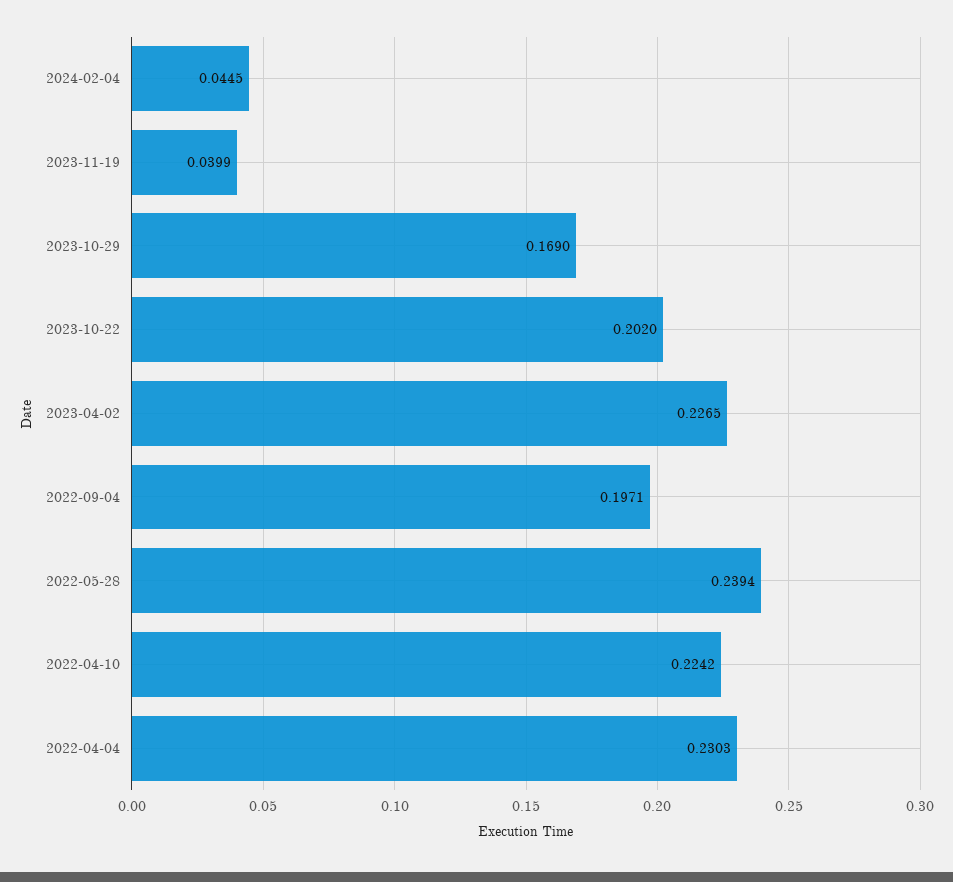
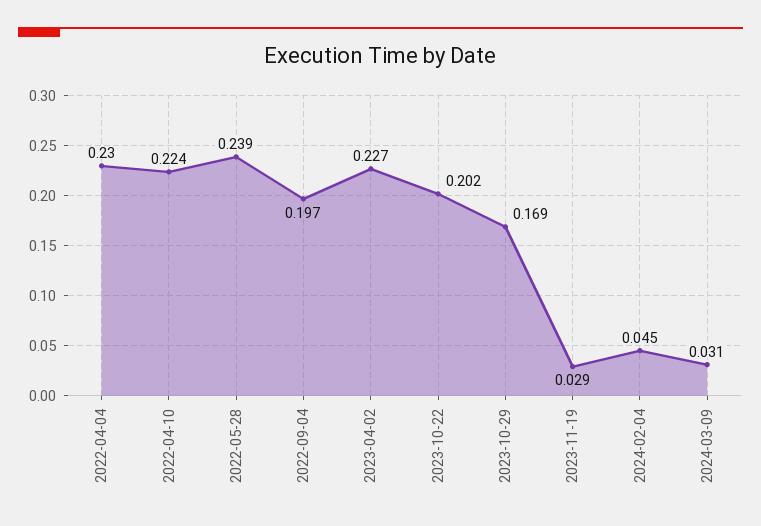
2023-11-19: 0.0399 -> 0.029
2024-03-09: none -> 0.031

